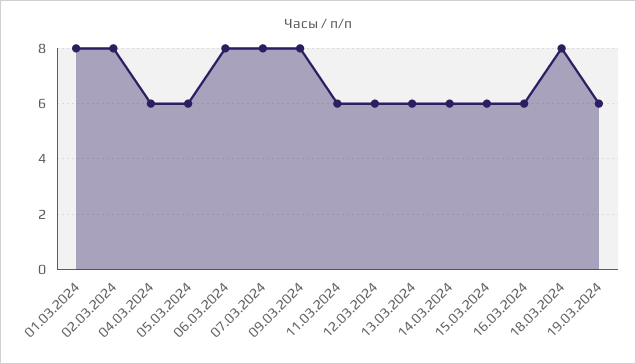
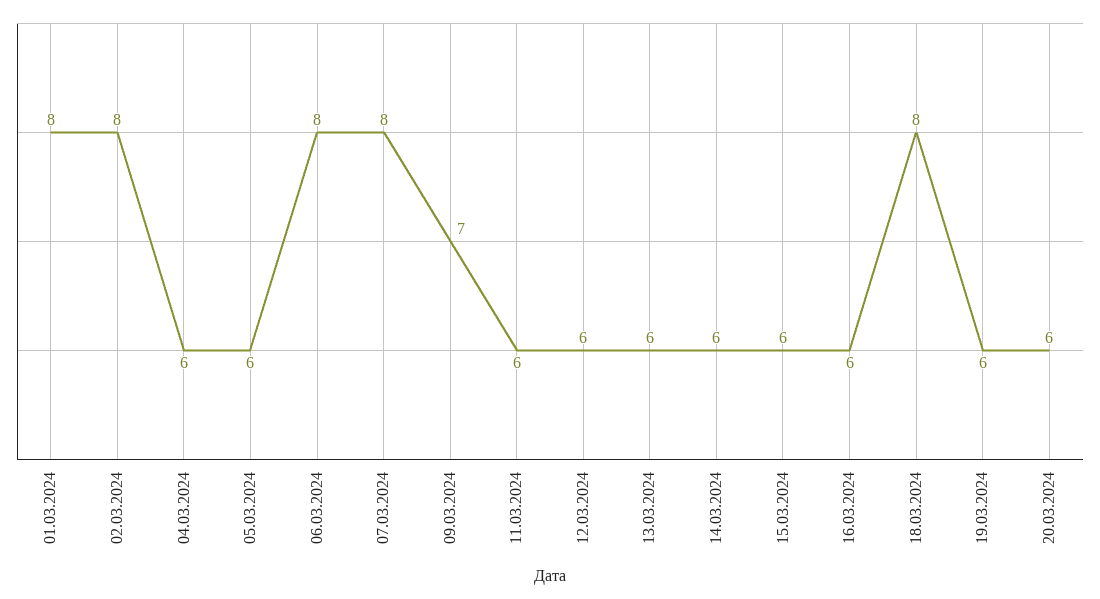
09.03.2024: 8 -> 7
20.03.2024: none -> 6

